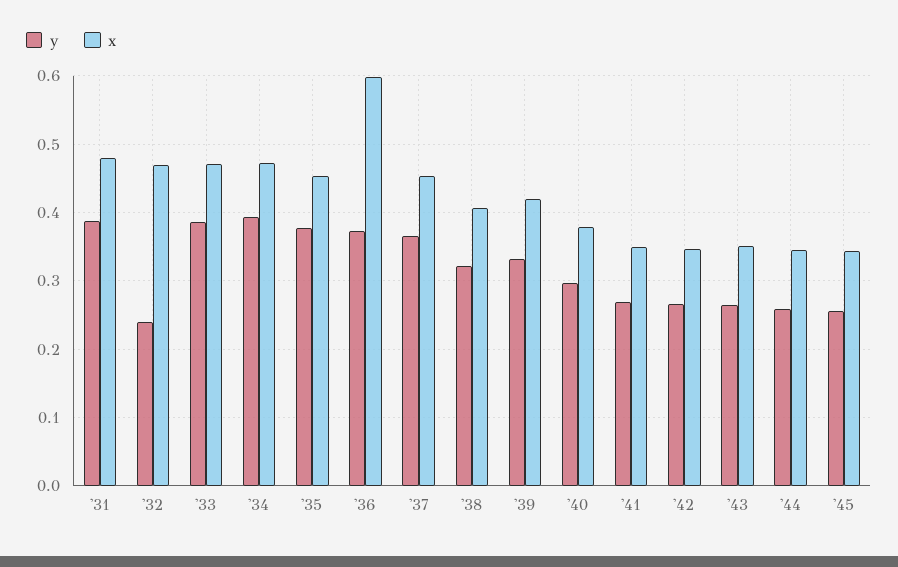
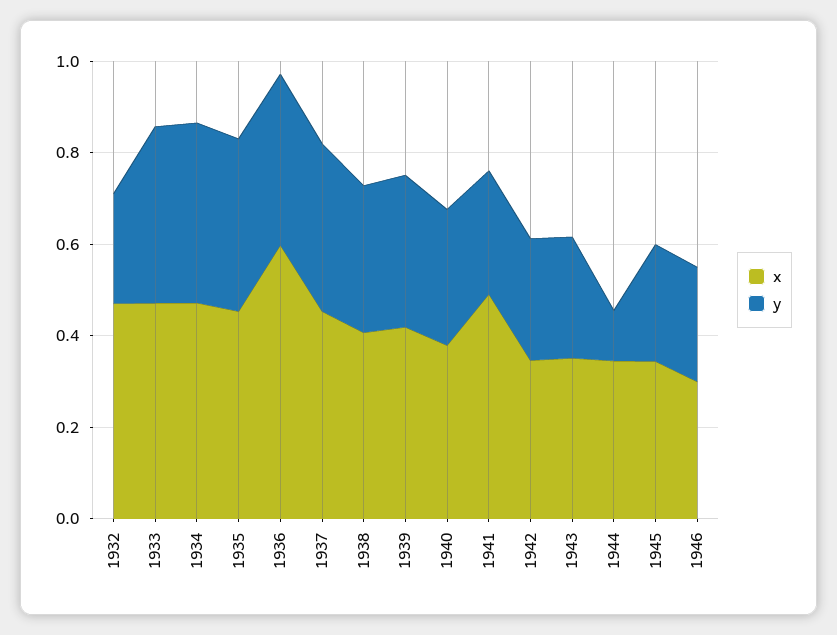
y, '31: 0.39 -> none
x, '31: 0.48 -> none
x, '41: 0.35 -> 0.5
y, '44: 0.26 -> 0.1
x, 1946: none -> 0.3
y, 1946: none -> 0.25

